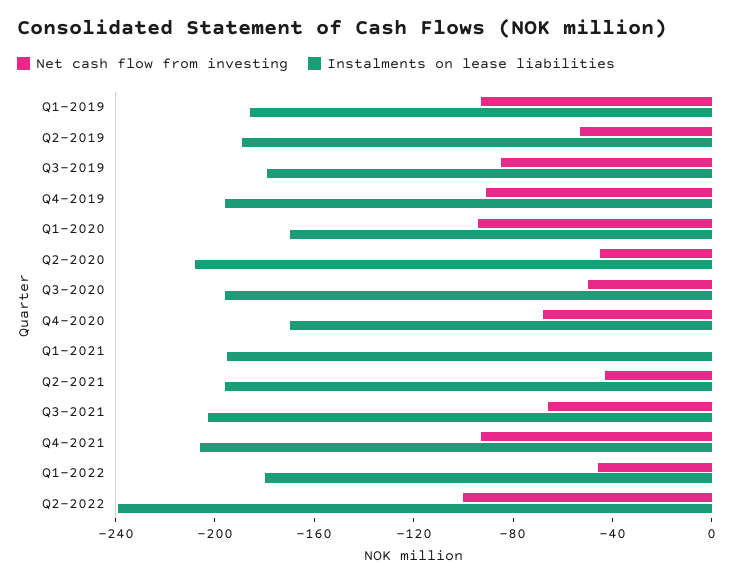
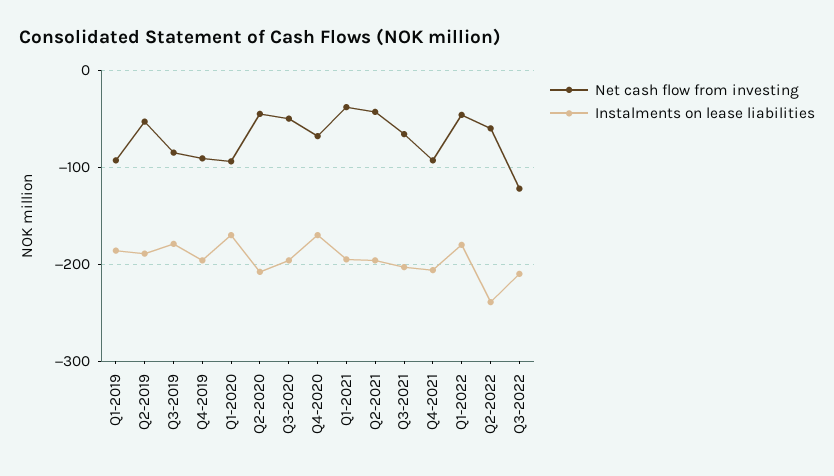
Net cash flow from investing, Q1-2021: 0 -> -40
Net cash flow from investing, Q2-2022: -100 -> -60
Net cash flow from investing, Q3-2022: none -> -120
Instalments on lease liabilities, Q3-2022: none -> -210

